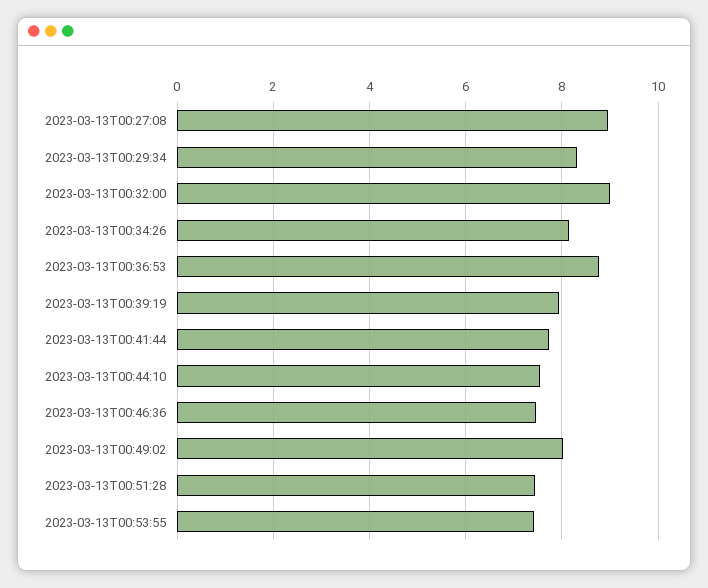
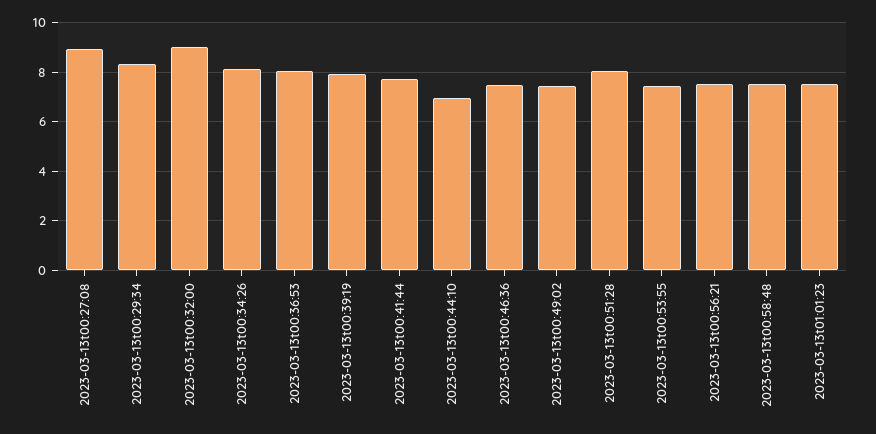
2023-03-13T00:36:53: 8.8 -> 8
2023-03-13T00:44:10: 7.6 -> 7
2023-03-13T00:49:02: 8 -> 7.5
2023-03-13T00:51:28: 7.4 -> 8
2023-03-13t00:56:21: none -> 7.5
2023-03-13t00:58:48: none -> 7.5
2023-03-13t01:01:23: none -> 7.5

